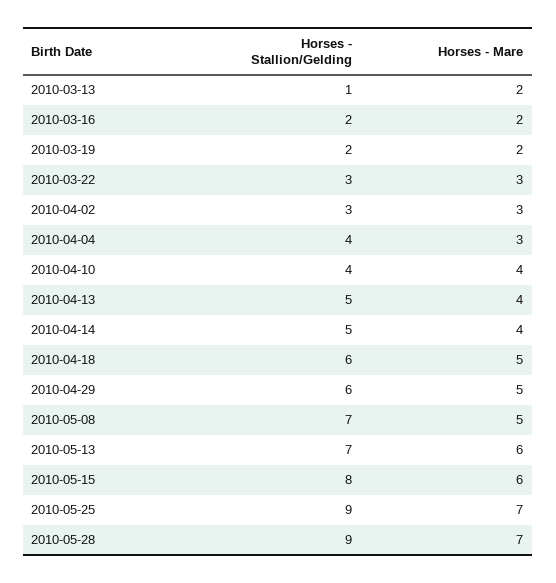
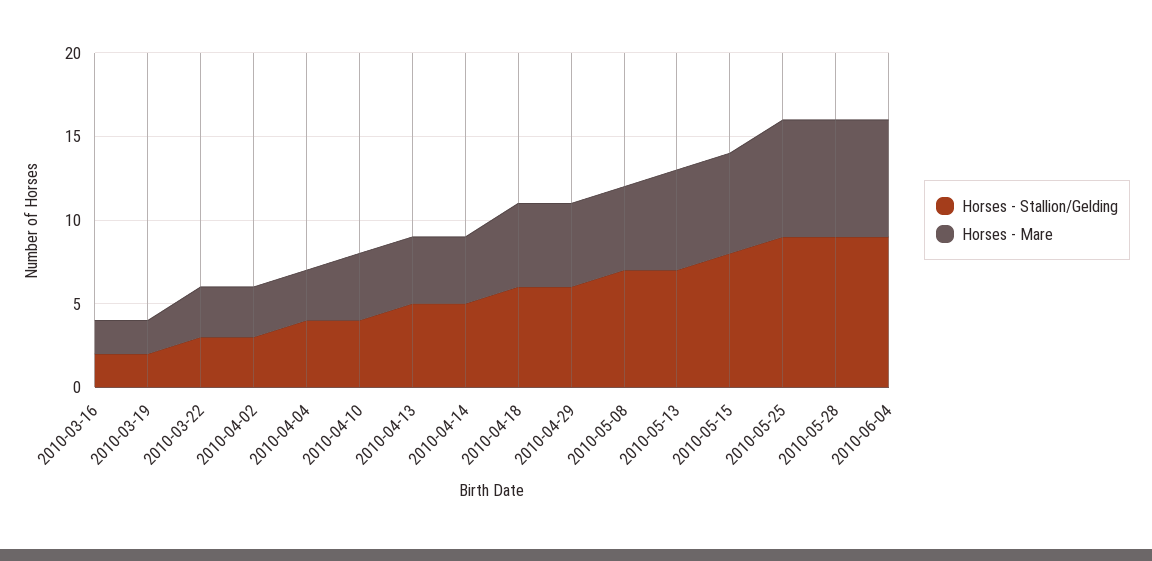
Horses - Stallion/Gelding, 2010-03-13: 1 -> none
Horses - Mare, 2010-03-13: 2 -> none
Horses - Stallion/Gelding, 2010-06-04: none -> 9
Horses - Mare, 2010-06-04: none -> 7

